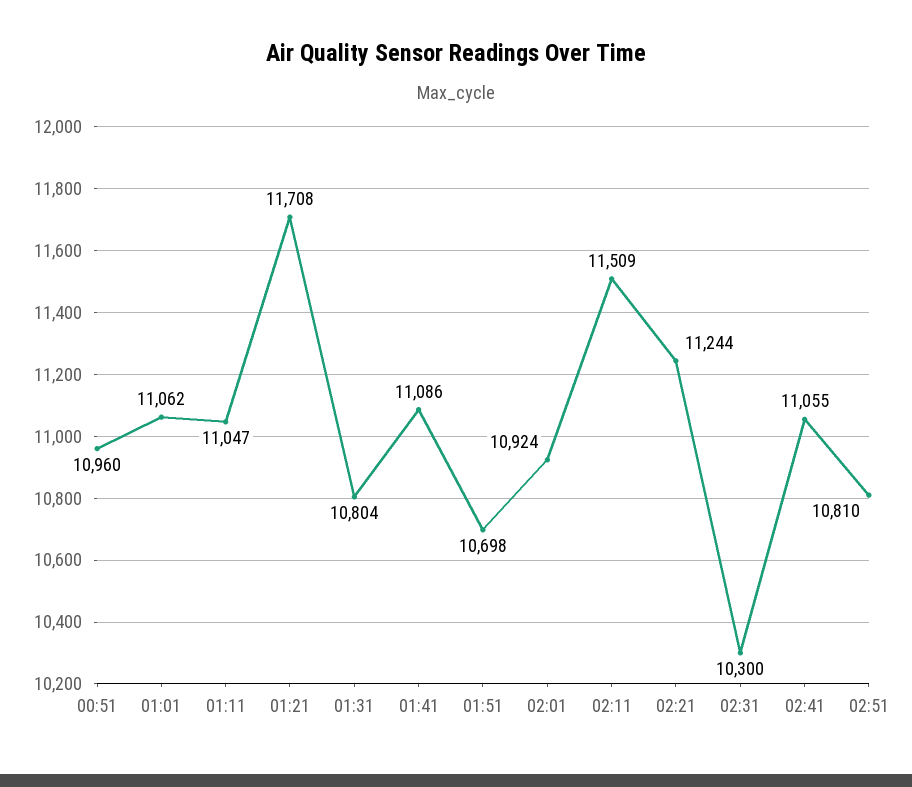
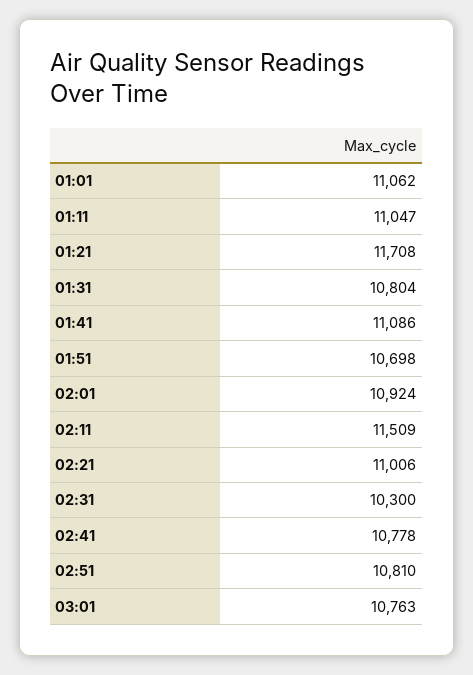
00:51: 10960 -> none
02:21: 11244 -> 11006
02:41: 11055 -> 10778
03:01: none -> 10763

